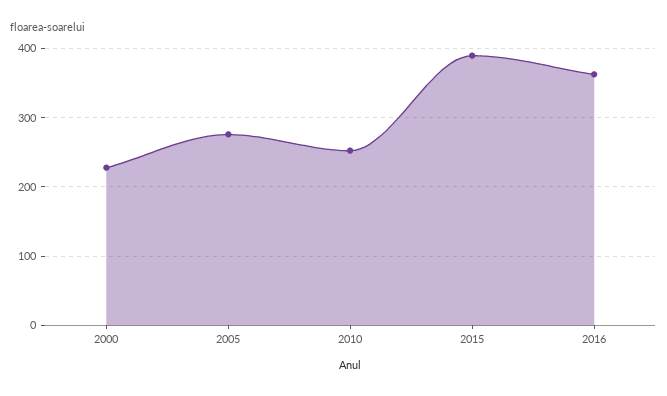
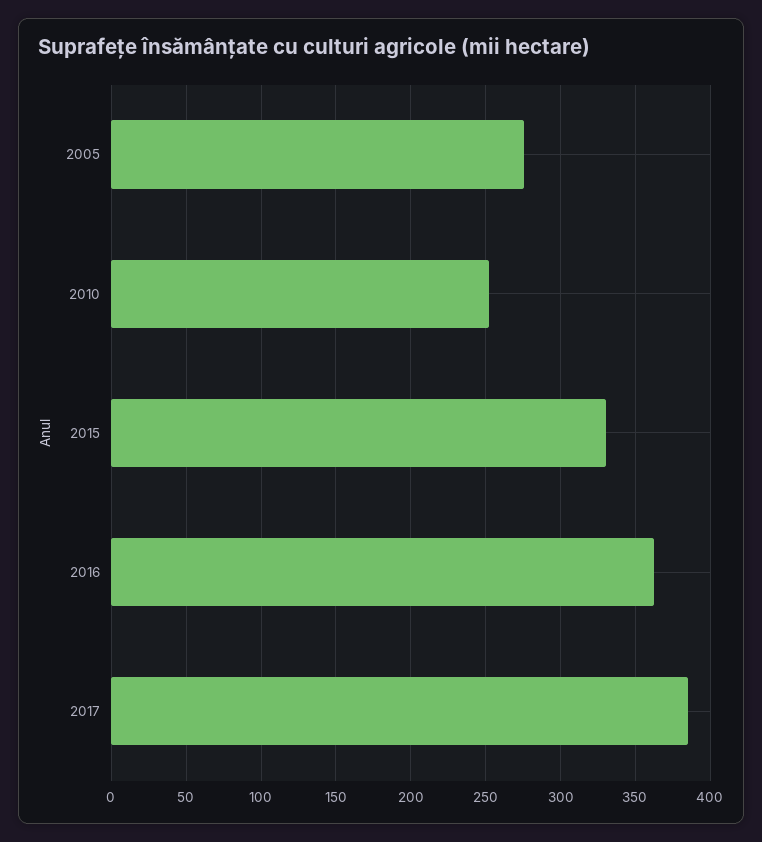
2000: 230 -> none
2015: 390 -> 330
2017: none -> 385

